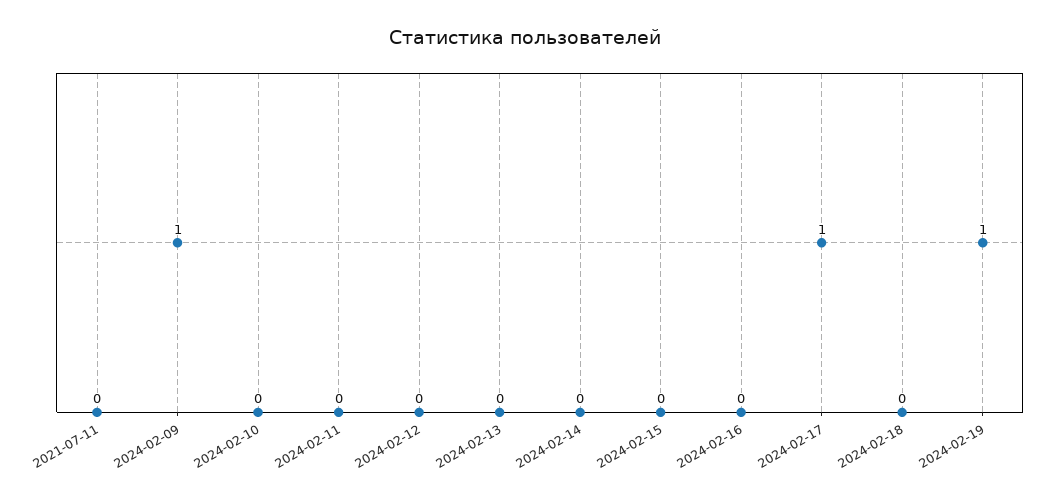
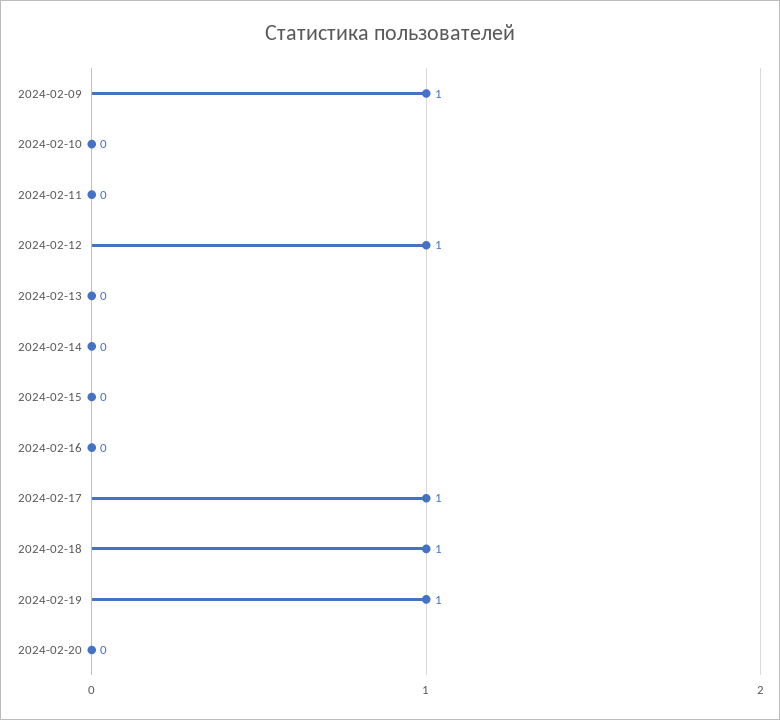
2021-07-11: 0 -> none
2024-02-12: 0 -> 1
2024-02-18: 0 -> 1
2024-02-20: none -> 0

